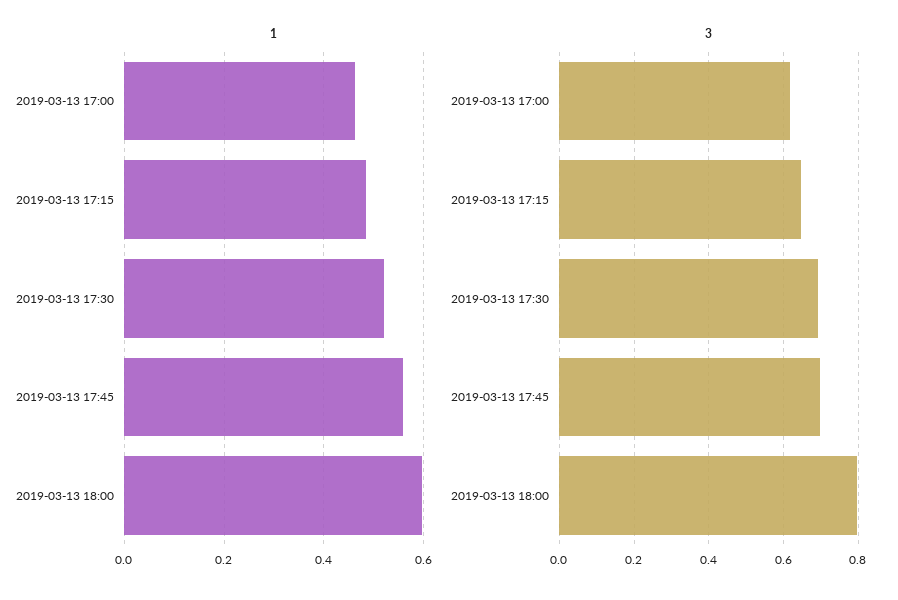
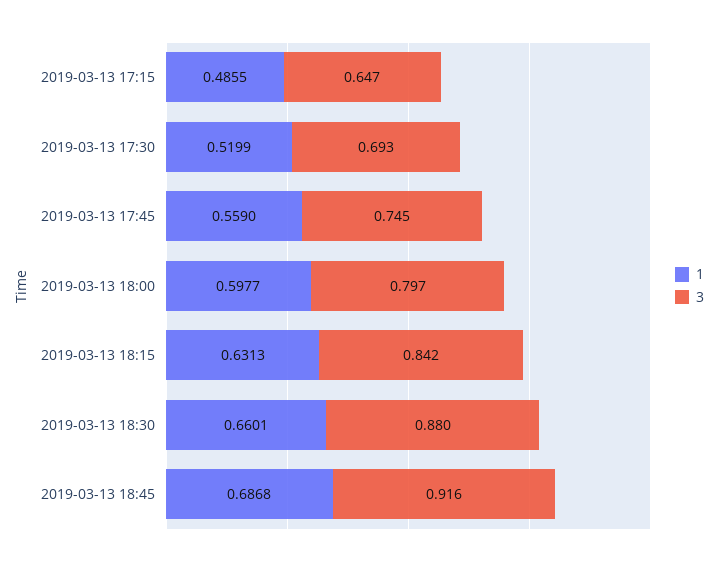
1, 2019-03-13 17:00: 0.46 -> none
3, 2019-03-13 17:00: 0.62 -> none
3, 2019-03-13 17:45: 0.7 -> 0.745
1, 2019-03-13 18:15: none -> 0.6313
3, 2019-03-13 18:15: none -> 0.842
1, 2019-03-13 18:30: none -> 0.6601
3, 2019-03-13 18:30: none -> 0.88
1, 2019-03-13 18:45: none -> 0.6868
3, 2019-03-13 18:45: none -> 0.916

